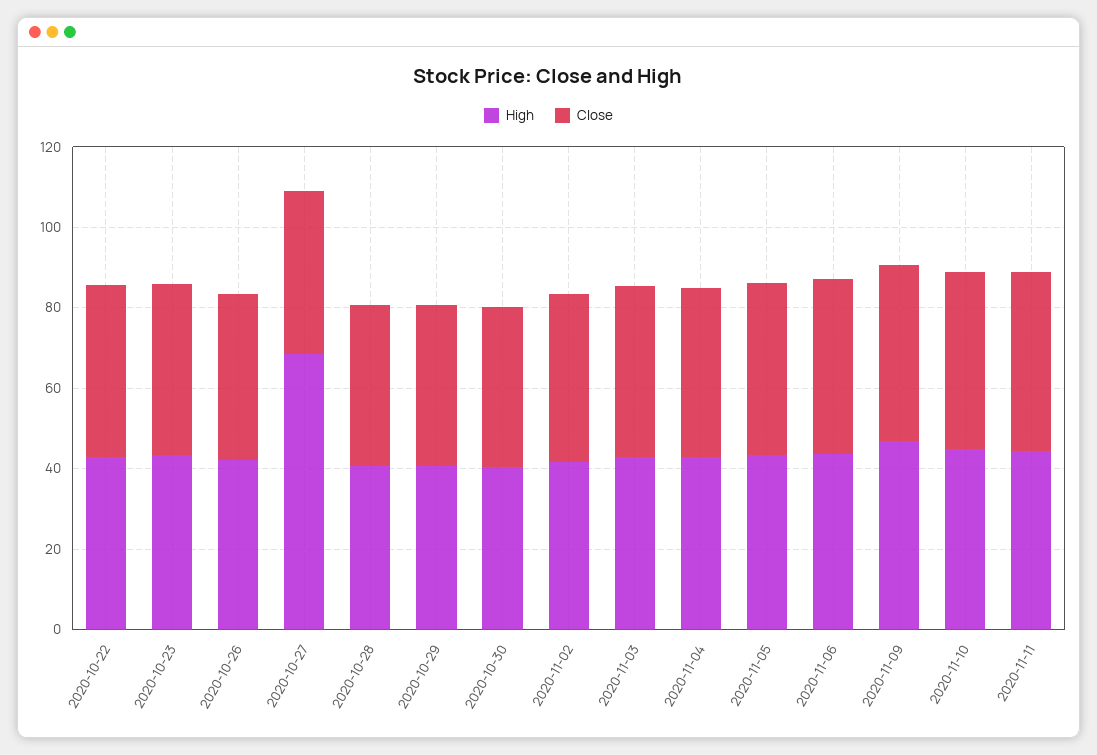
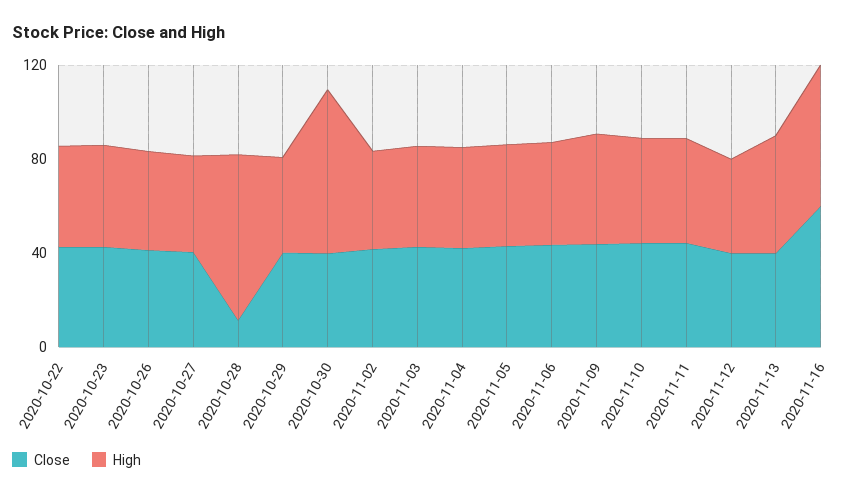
High, 2020-10-27: 70 -> 40
High, 2020-10-28: 40 -> 70
Close, 2020-10-28: 40 -> 10
High, 2020-10-30: 40 -> 70
Close, 2020-11-12: none -> 40
High, 2020-11-12: none -> 40
Close, 2020-11-13: none -> 40
High, 2020-11-13: none -> 50
Close, 2020-11-16: none -> 60
High, 2020-11-16: none -> 60

